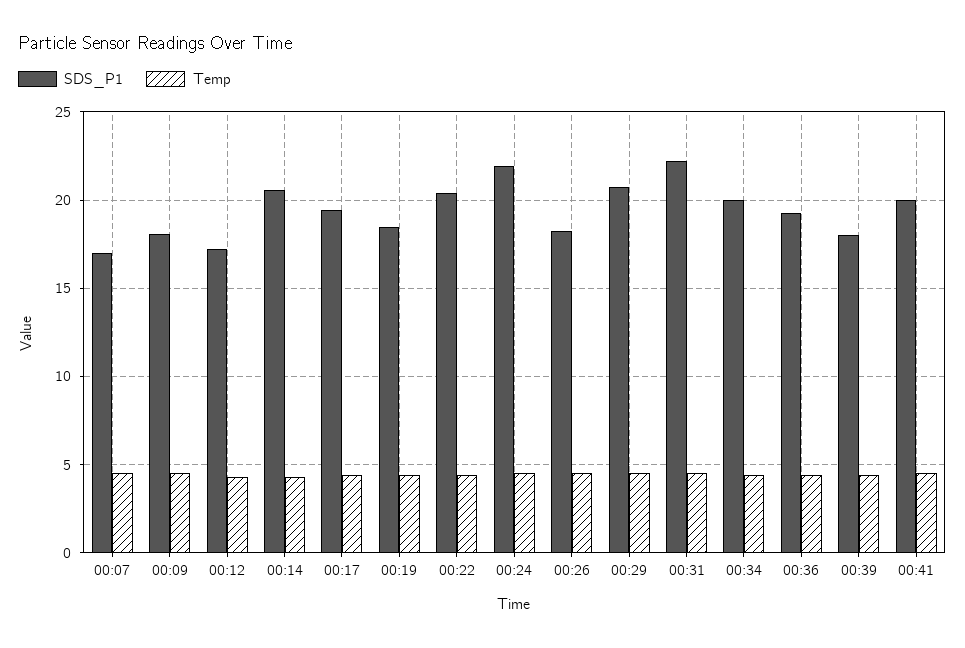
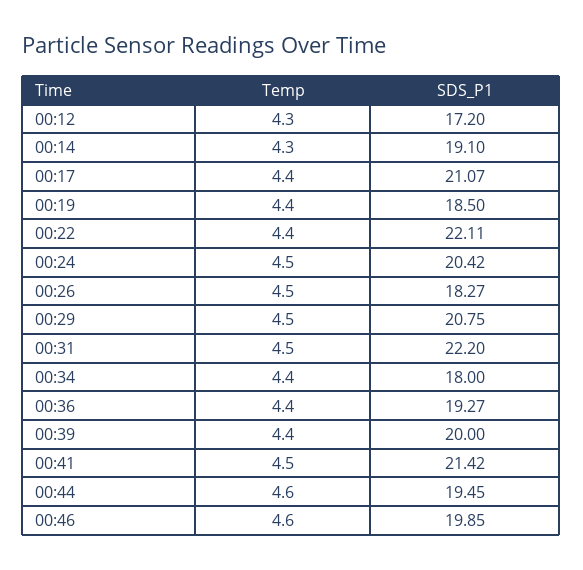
SDS_P1, 00:07: 17 -> none
Temp, 00:07: 4.5 -> none
SDS_P1, 00:09: 18 -> none
Temp, 00:09: 4.5 -> none
SDS_P1, 00:14: 20.5 -> 19.1
SDS_P1, 00:17: 19.5 -> 21.07
SDS_P1, 00:22: 20.5 -> 22.11
SDS_P1, 00:24: 22 -> 20.42
SDS_P1, 00:34: 20 -> 18
SDS_P1, 00:39: 18 -> 20
SDS_P1, 00:41: 20 -> 21.42
Temp, 00:44: none -> 4.6
SDS_P1, 00:44: none -> 19.45
Temp, 00:46: none -> 4.6
SDS_P1, 00:46: none -> 19.85

